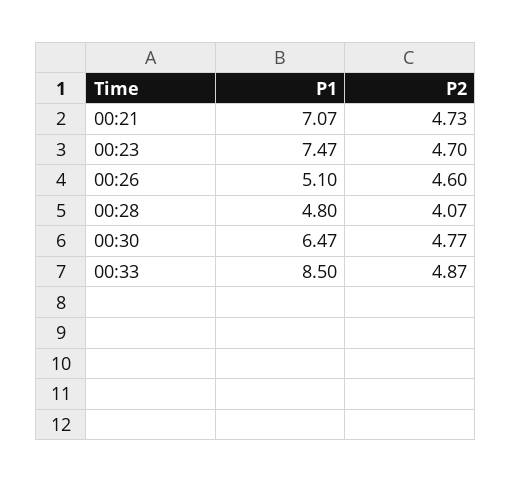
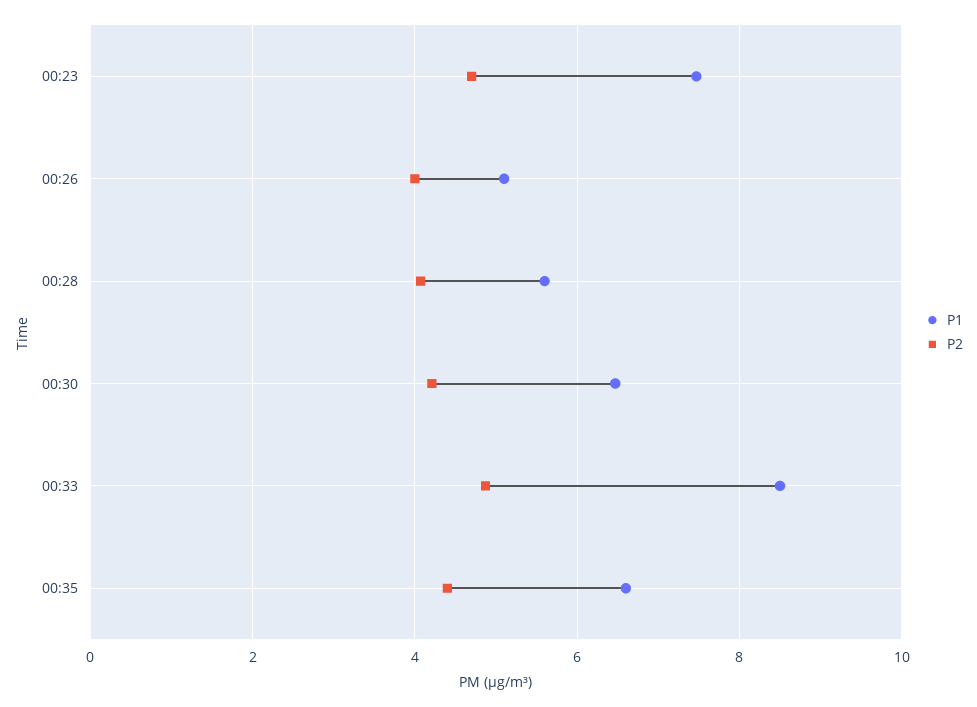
P1, 00:21: 7.07 -> none
P2, 00:21: 4.73 -> none
P2, 00:26: 4.6 -> 4
P1, 00:28: 4.8 -> 5.6
P2, 00:30: 4.77 -> 4.2
P1, 00:35: none -> 6.6
P2, 00:35: none -> 4.4

